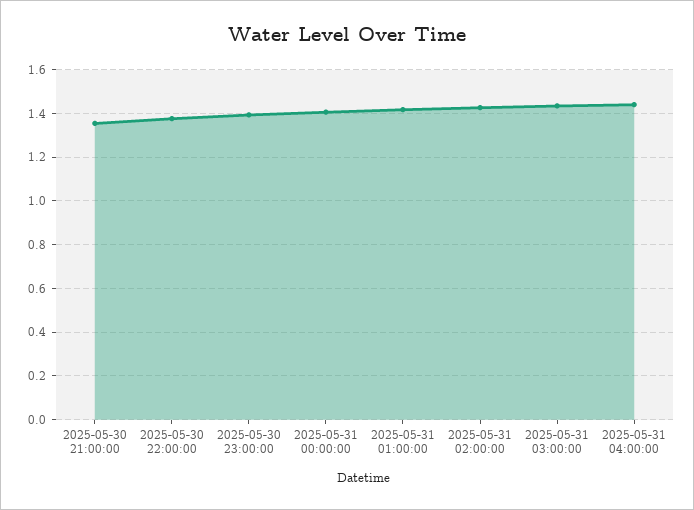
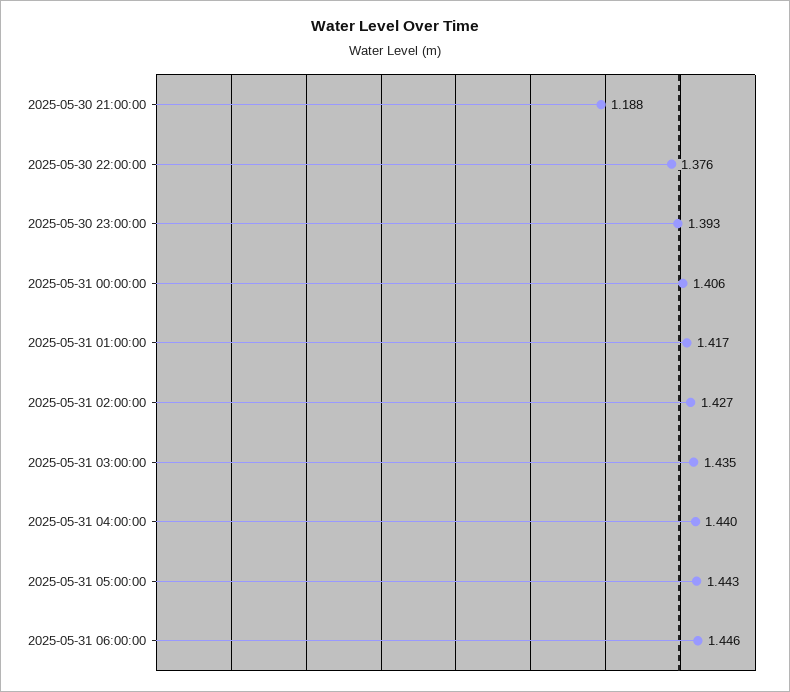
2025-05-30 21:00:00: 1.35 -> 1.188
2025-05-31 05:00:00: none -> 1.443
2025-05-31 06:00:00: none -> 1.446

